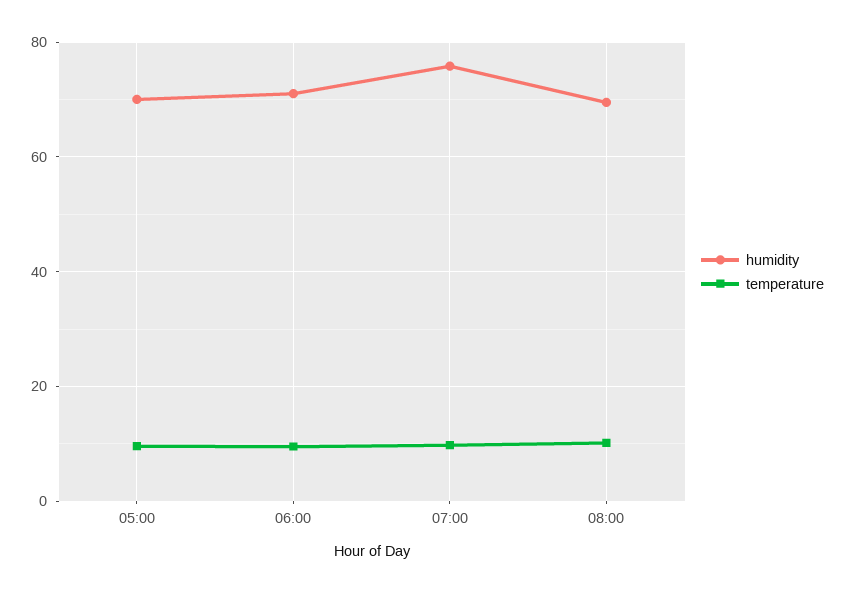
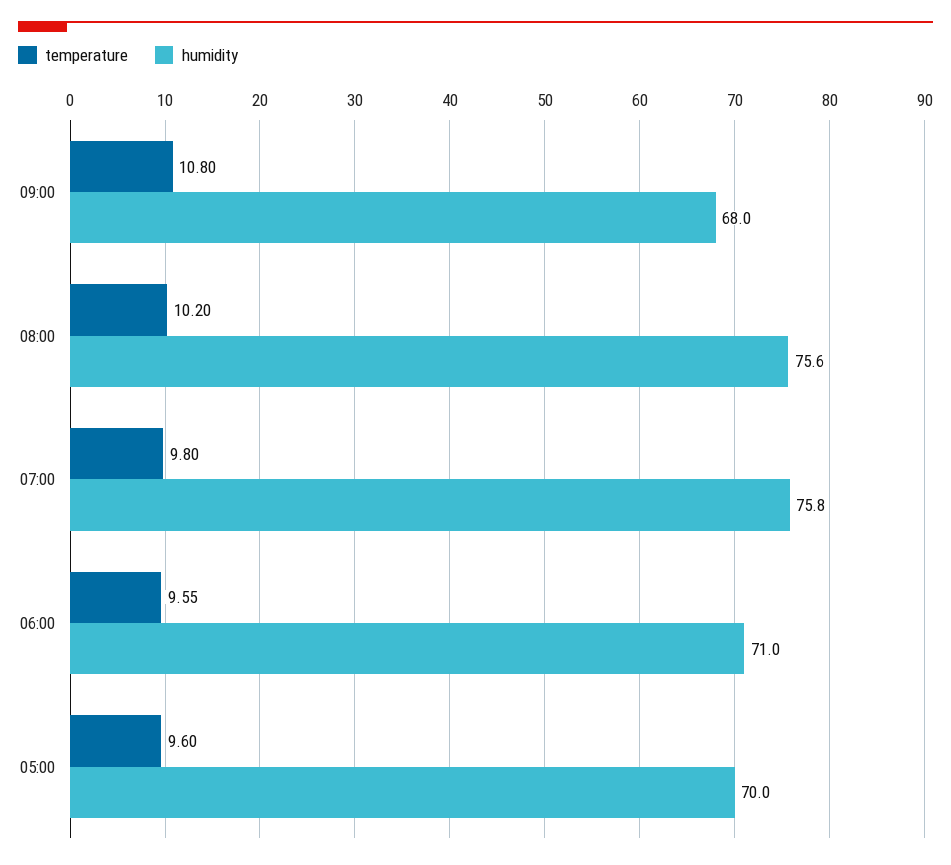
humidity, 08:00: 70 -> 75.6
temperature, 09:00: none -> 10.8
humidity, 09:00: none -> 68

